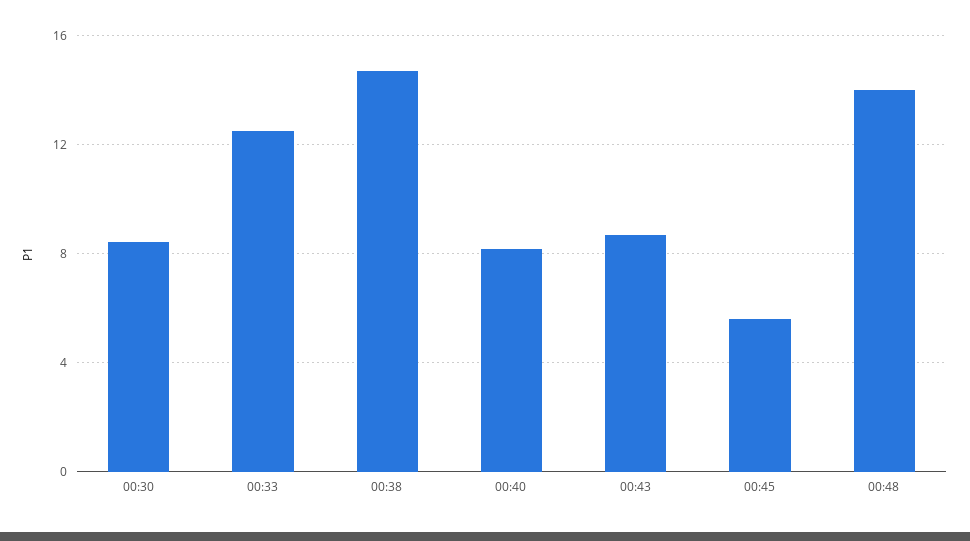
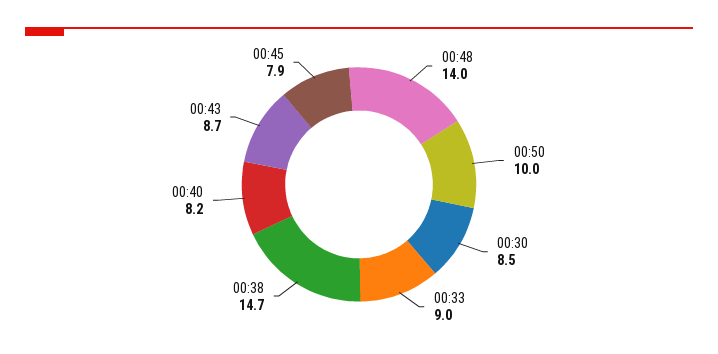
00:33: 12.5 -> 9
00:45: 5.5 -> 7.9
00:50: none -> 10

